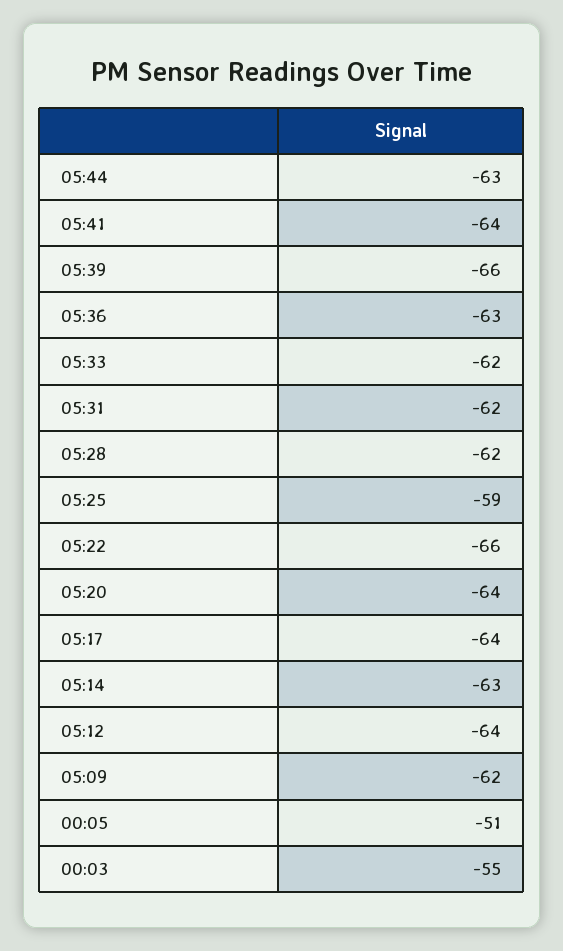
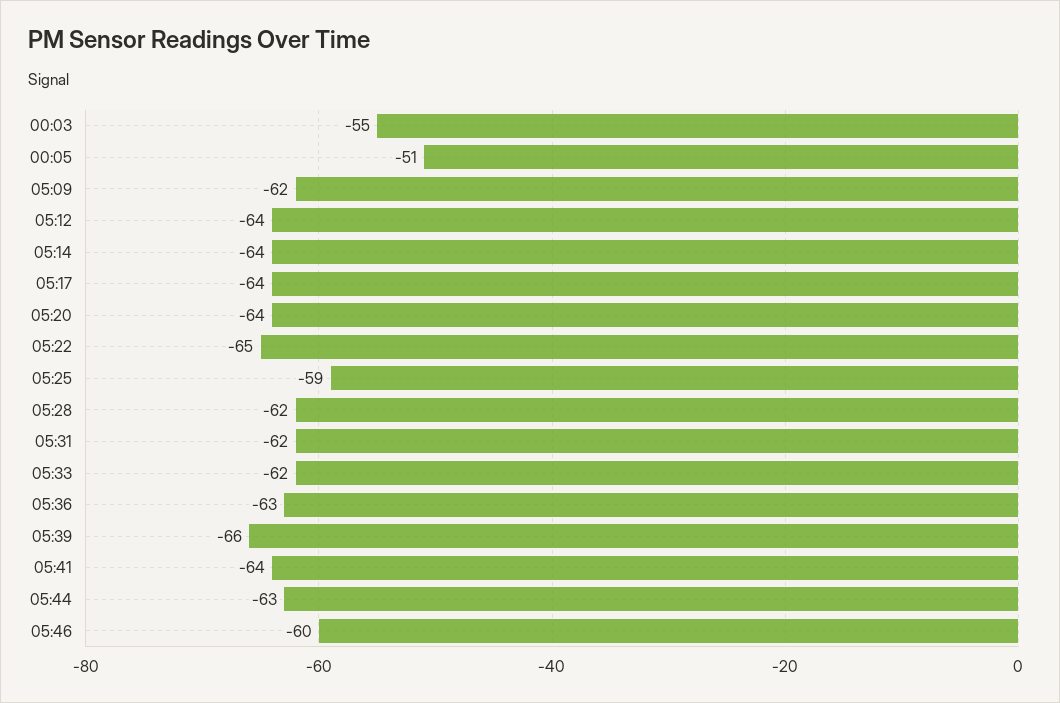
05:22: -66 -> -65
05:14: -63 -> -64
05:46: none -> -60

